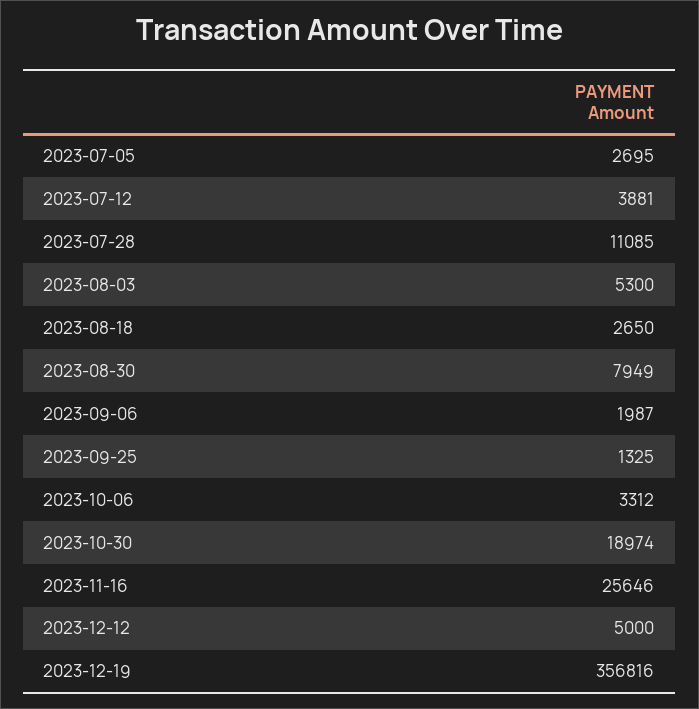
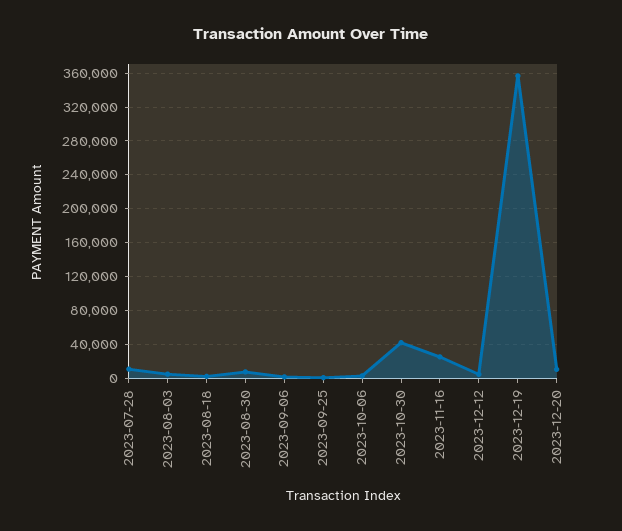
2023-07-05: 2695 -> none
2023-07-12: 3881 -> none
2023-10-30: 18974 -> 40000
2023-12-20: none -> 10000

